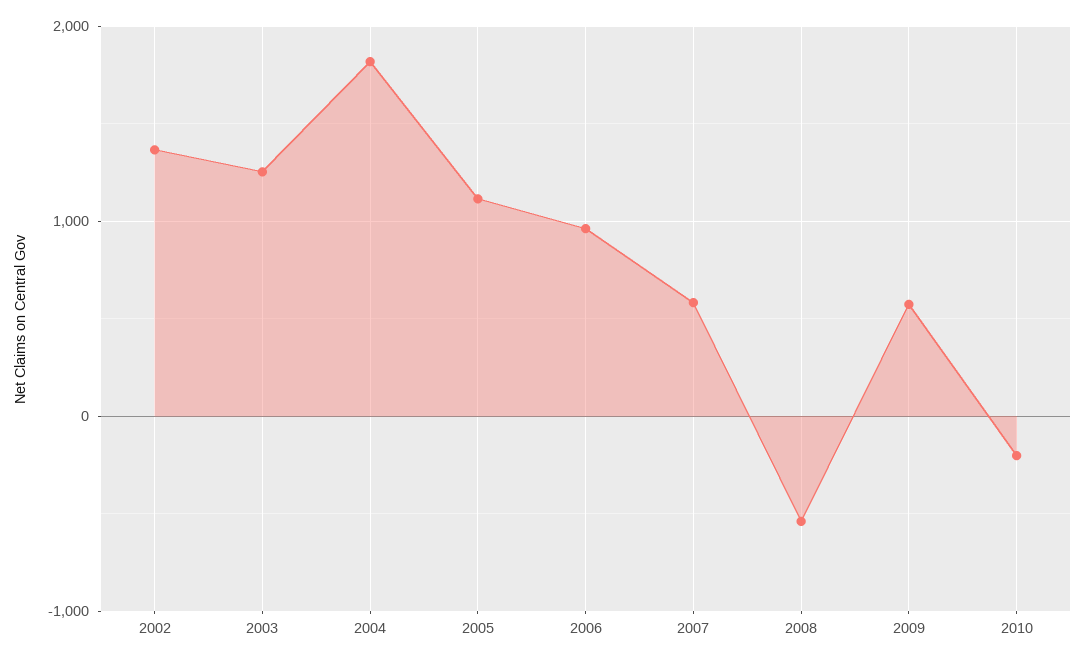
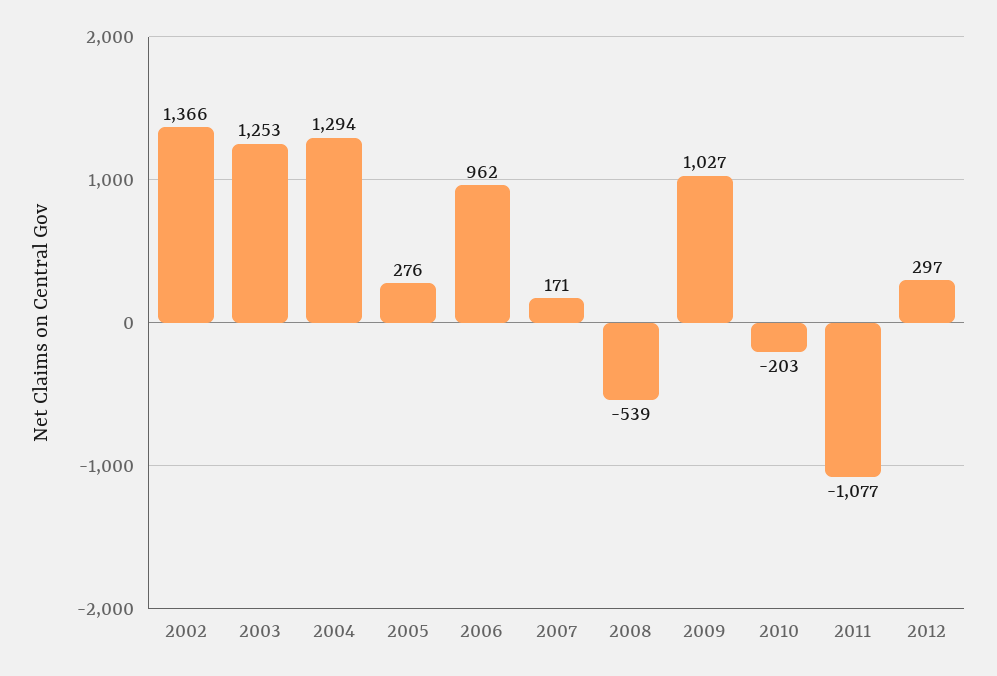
2004: 1800 -> 1294
2005: 1100 -> 276
2007: 600 -> 171
2009: 600 -> 1027
2011: none -> -1077
2012: none -> 297

